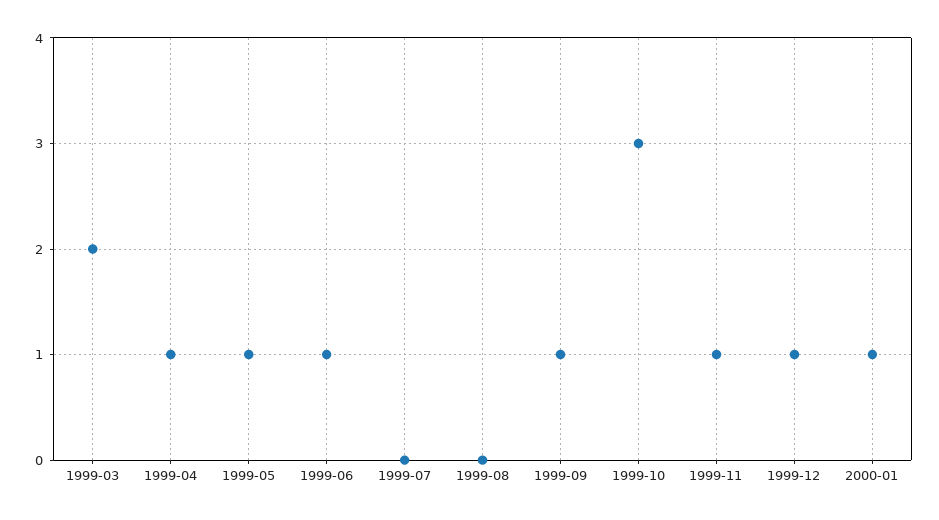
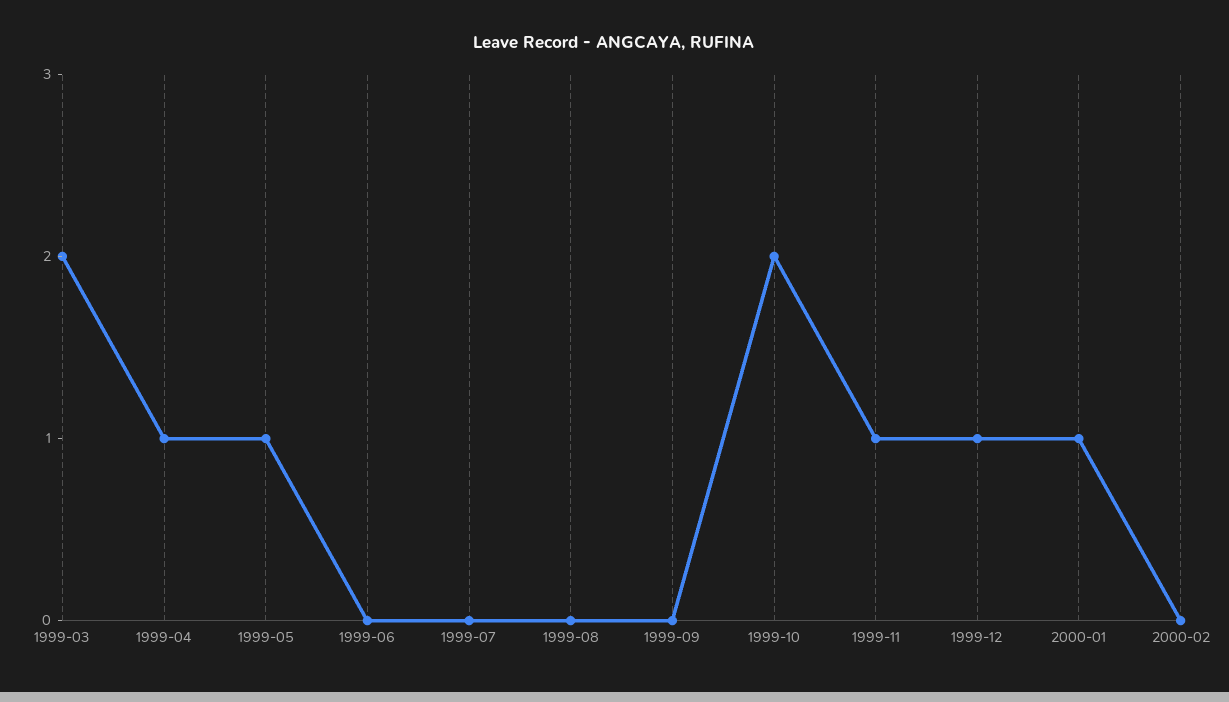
1999-06: 1 -> 0
1999-09: 1 -> 0
1999-10: 3 -> 2
2000-02: none -> 0

